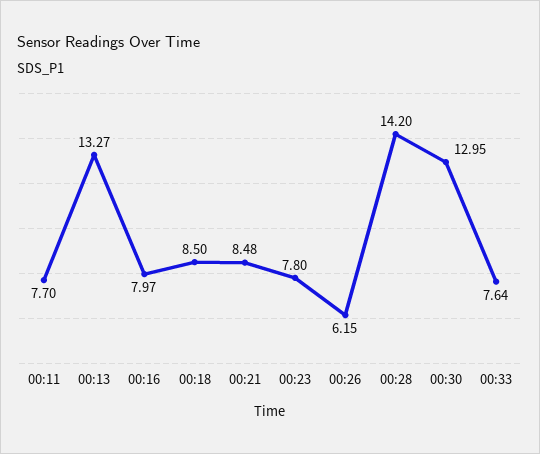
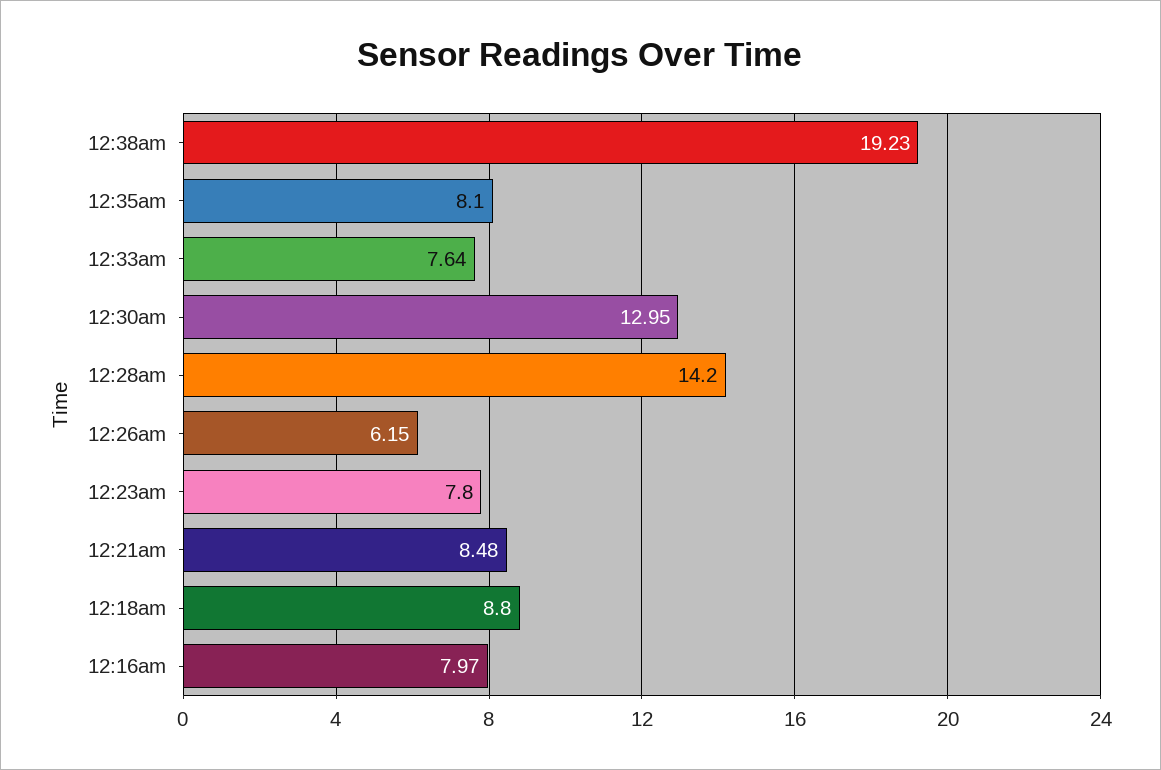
00:11: 7.7 -> none
00:13: 13.27 -> none
00:18: 8.5 -> 8.8
12:38am: none -> 19.23
12:35am: none -> 8.1

